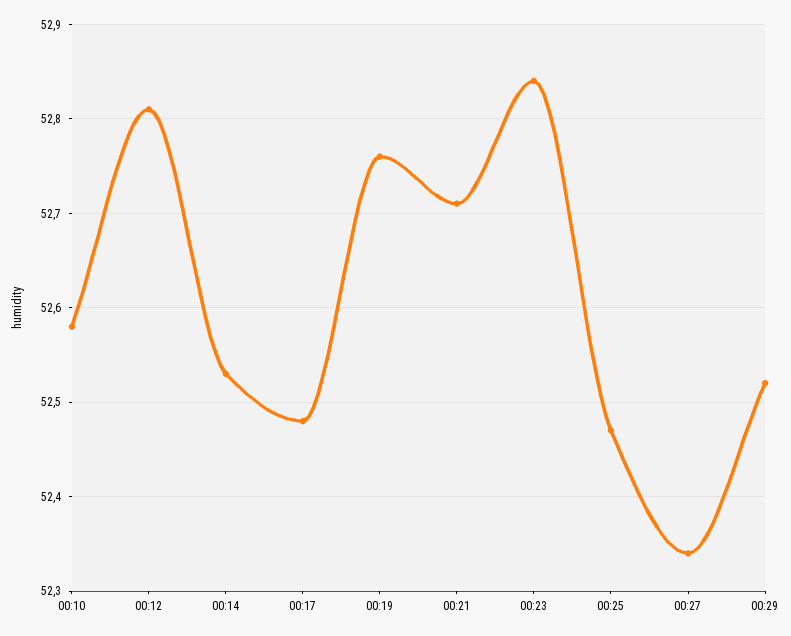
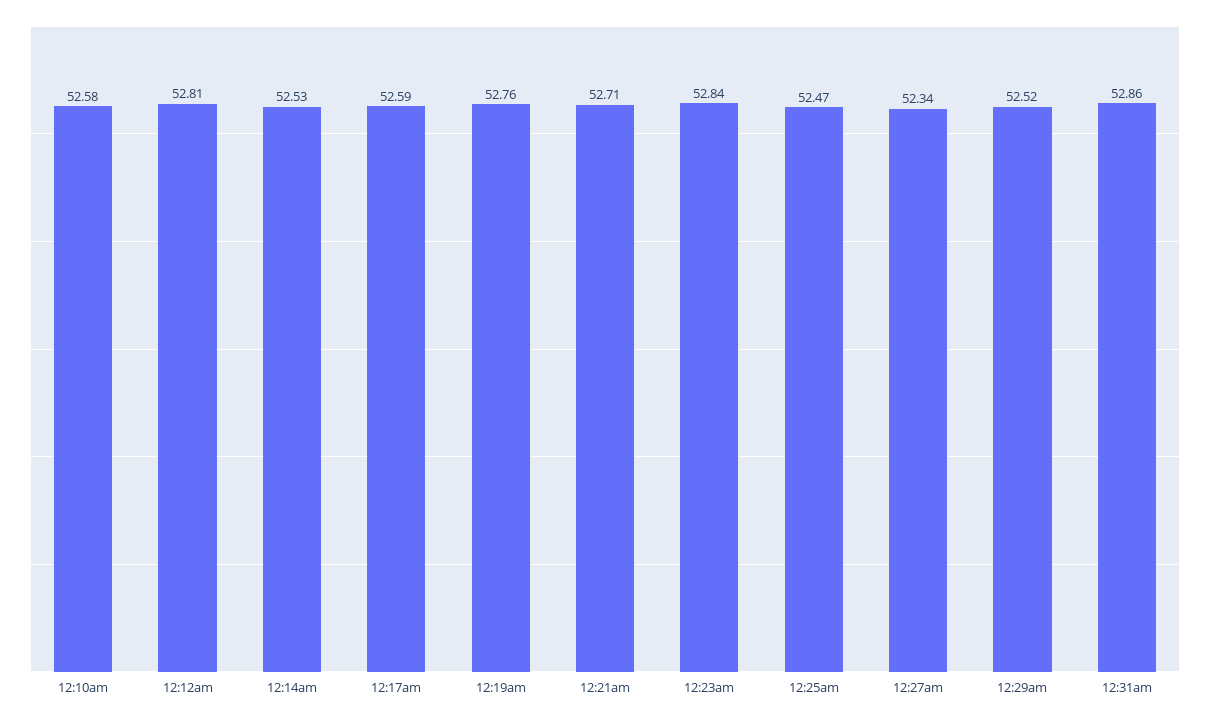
00:17: 52.48 -> 52.59
12:31am: none -> 52.86

